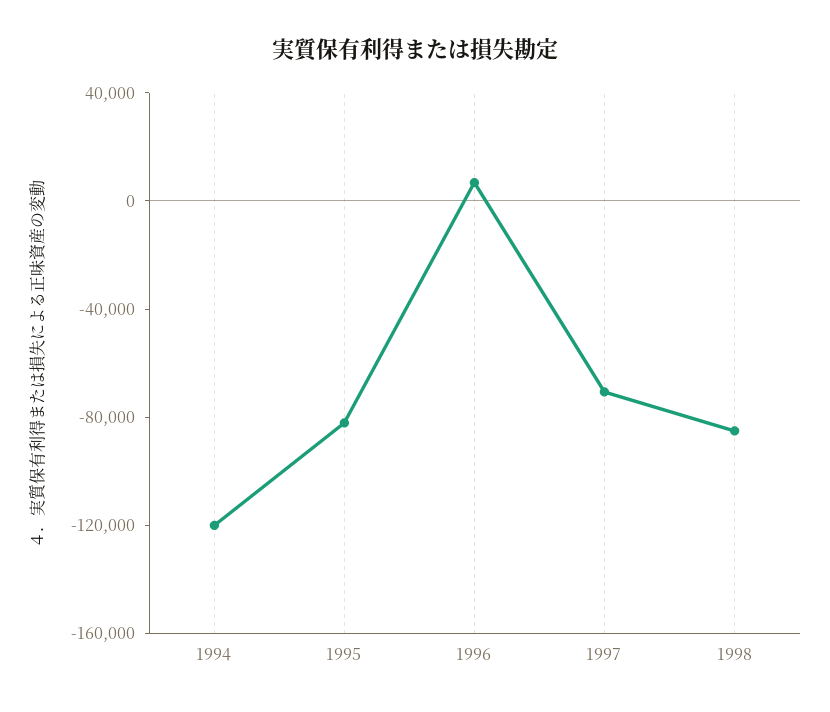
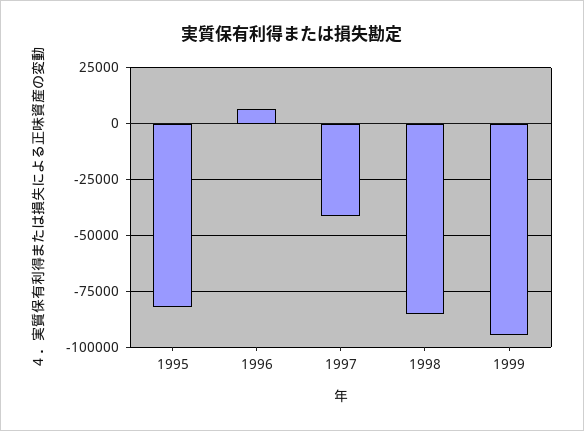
1994: -120000 -> none
1997: -70000 -> -40000
1999: none -> -95000

